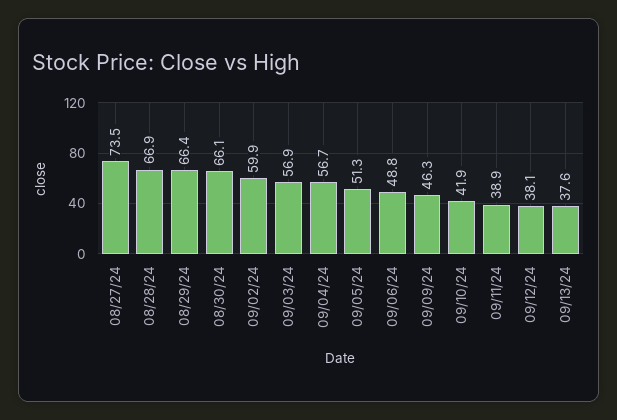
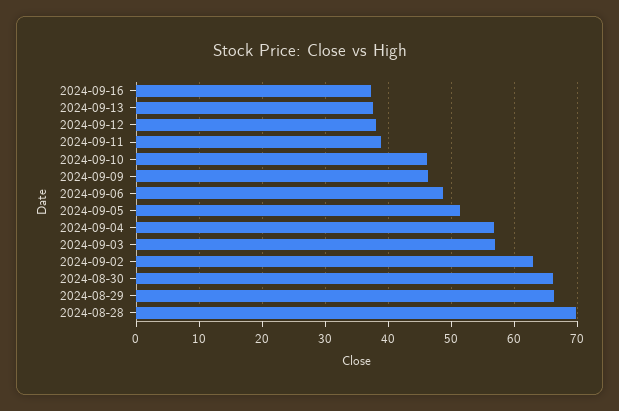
08/27/24: 73.5 -> none
08/28/24: 66.9 -> 70
09/02/24: 59.9 -> 63
09/10/24: 41.9 -> 46
2024-09-16: none -> 37

